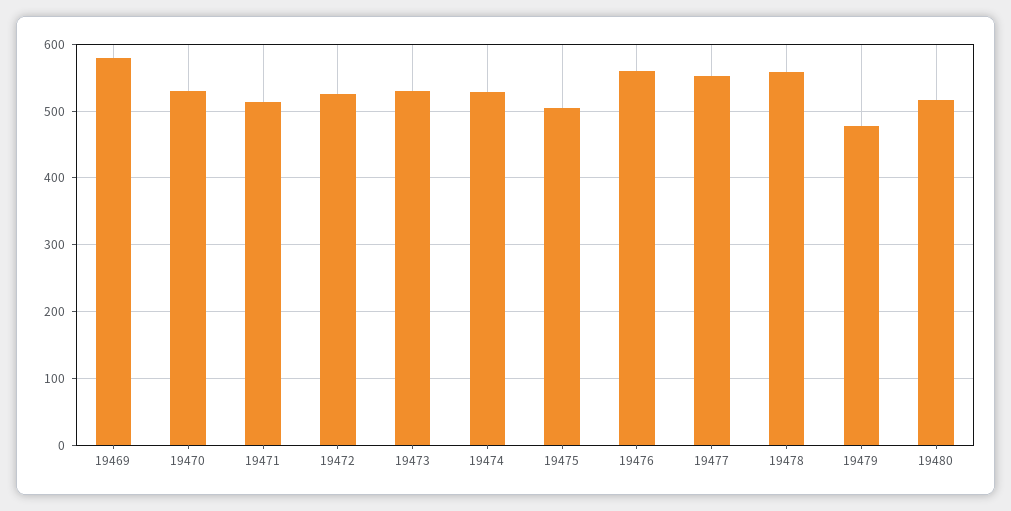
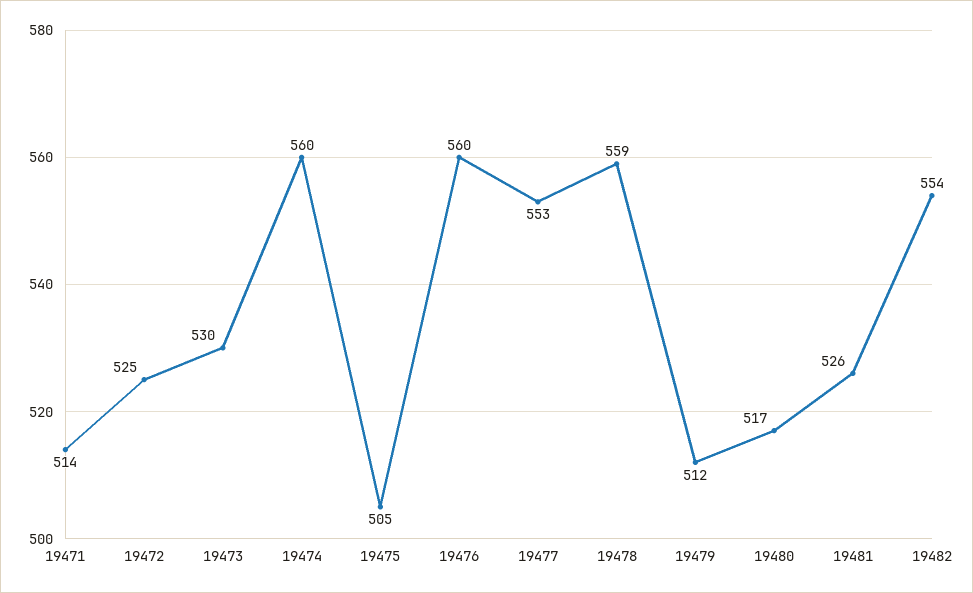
19469: 580 -> none
19470: 530 -> none
19474: 530 -> 560
19479: 480 -> 512
19481: none -> 526
19482: none -> 554

